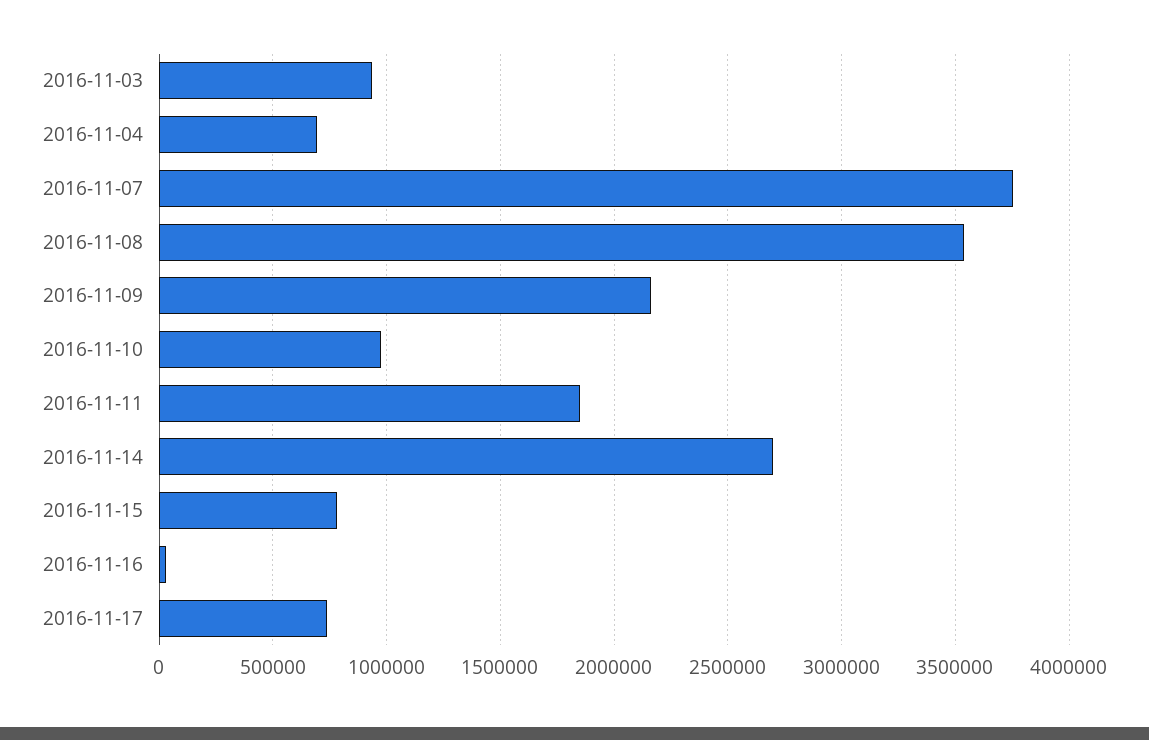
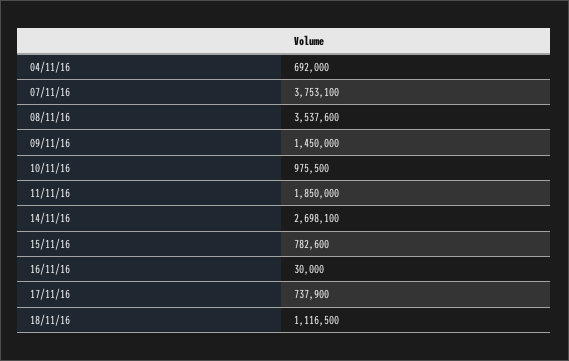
2016-11-03: 950000 -> none
2016-11-09: 2150000 -> 1450000
18/11/16: none -> 1116500

